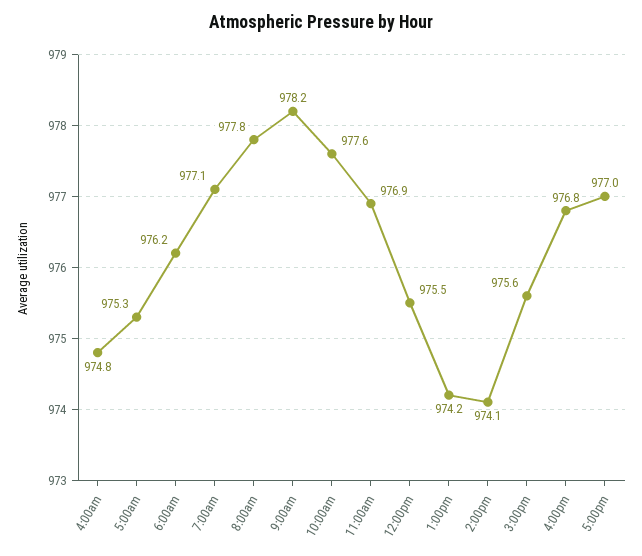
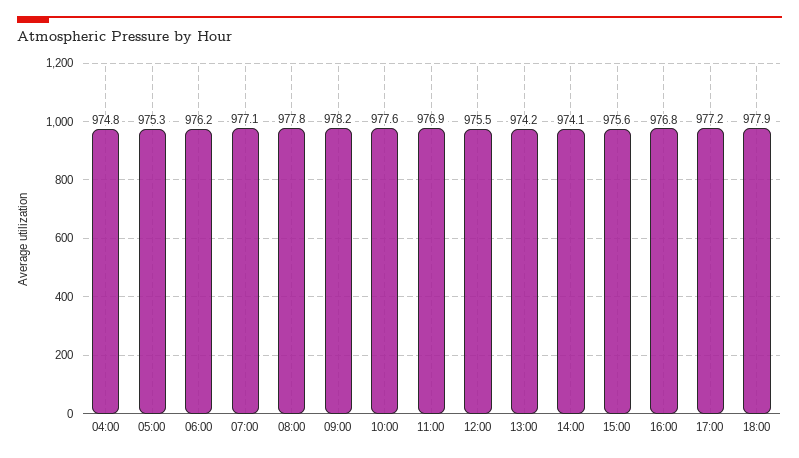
5:00pm: 977 -> 977.2
18:00: none -> 977.9

